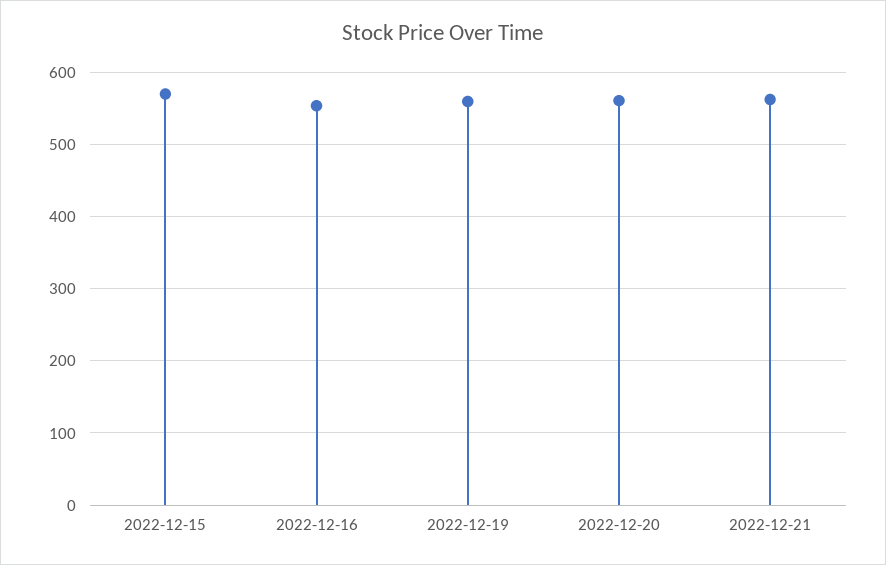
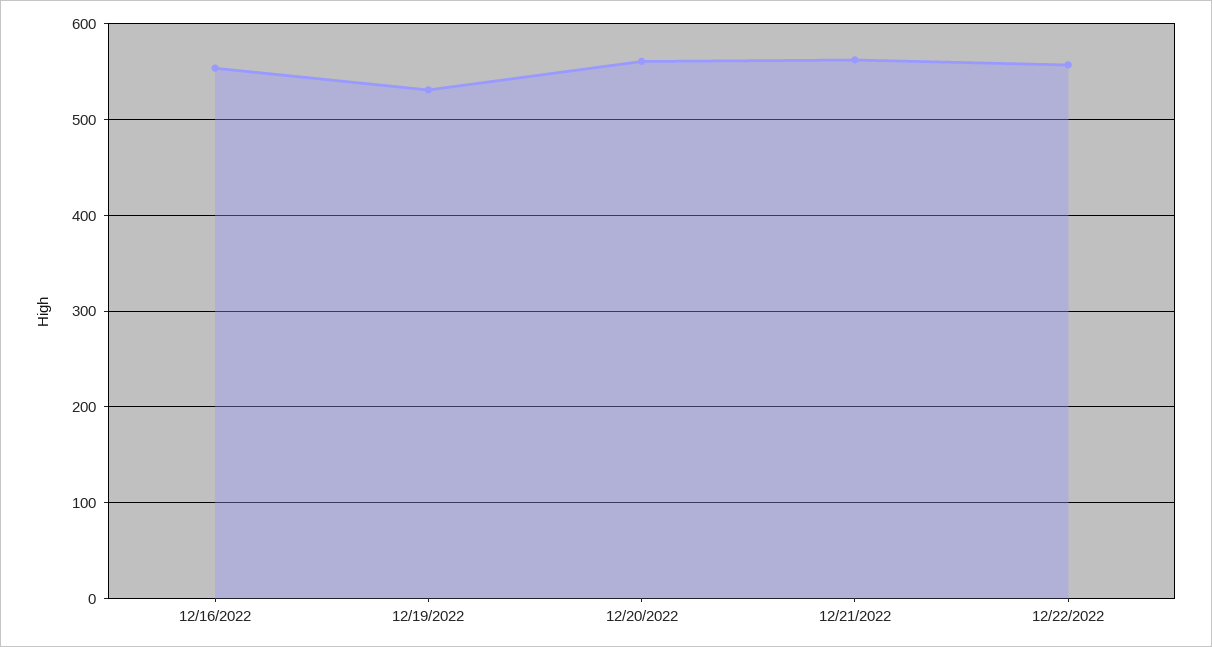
2022-12-15: 570 -> none
2022-12-19: 560 -> 530
12/22/2022: none -> 560

